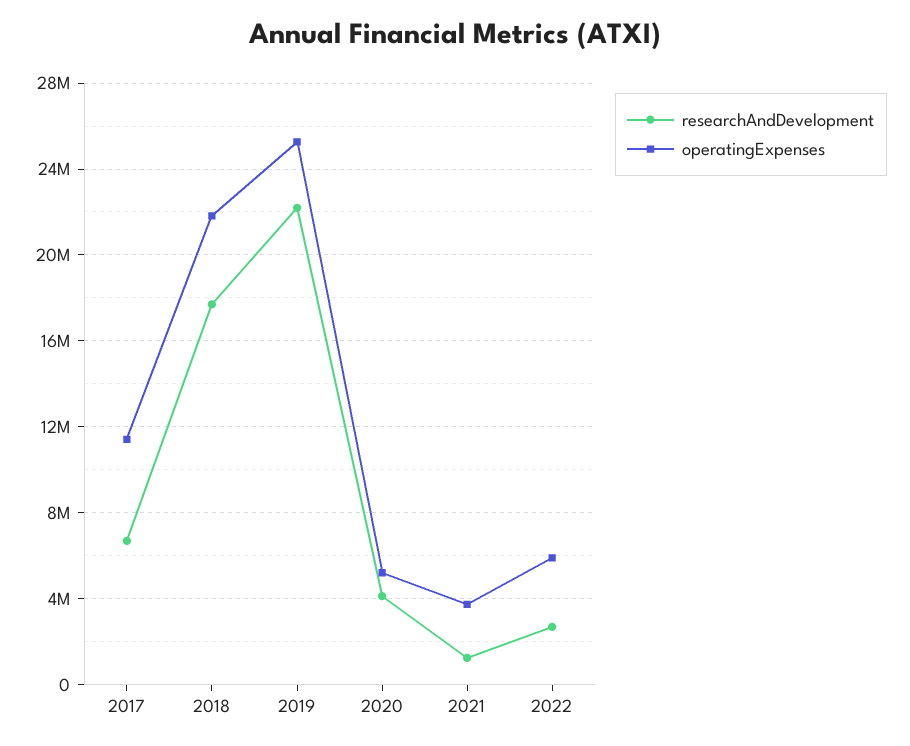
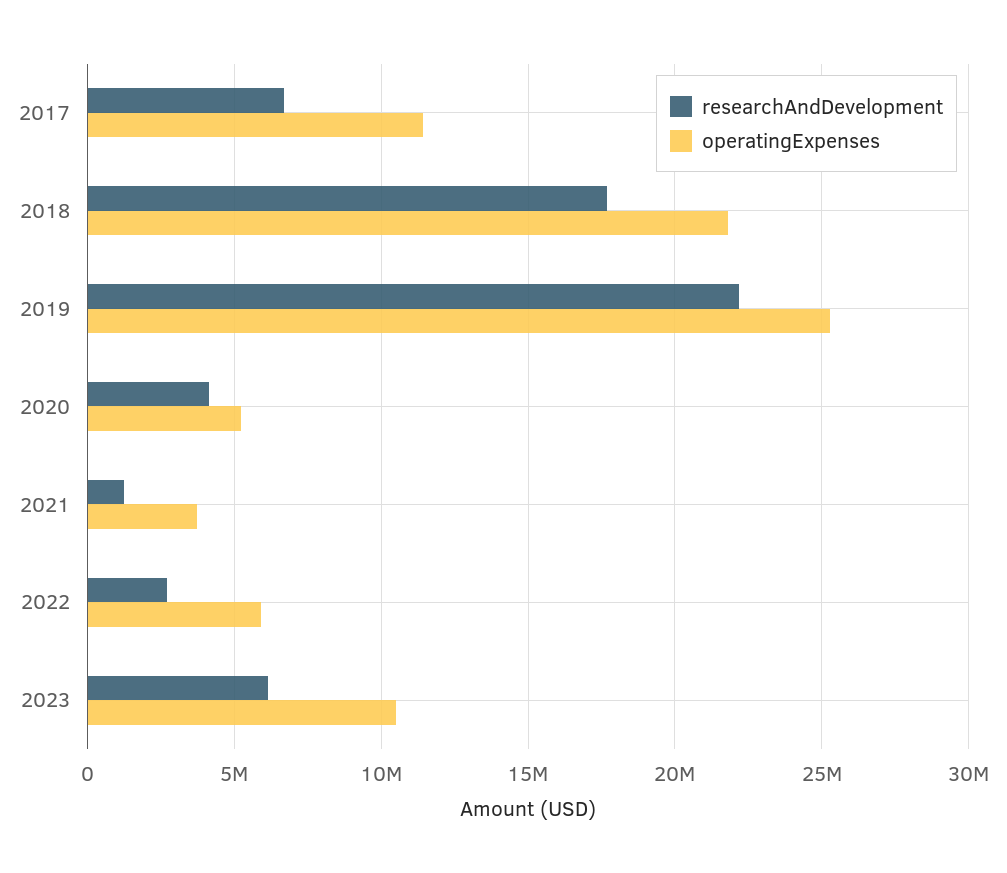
researchAndDevelopment, 2023: none -> 6000000
operatingExpenses, 2023: none -> 10500000

